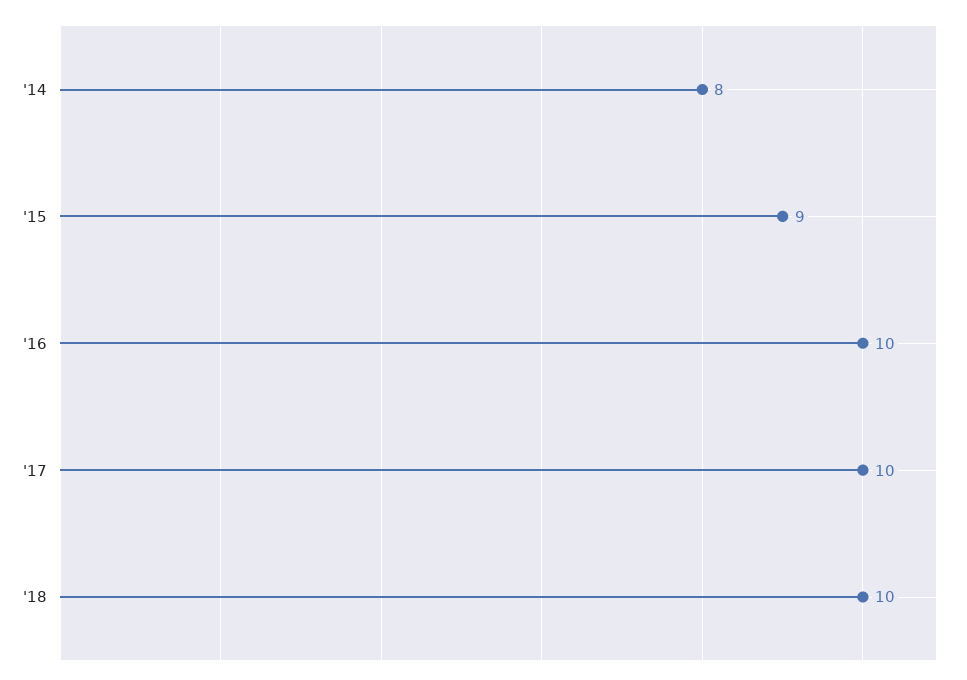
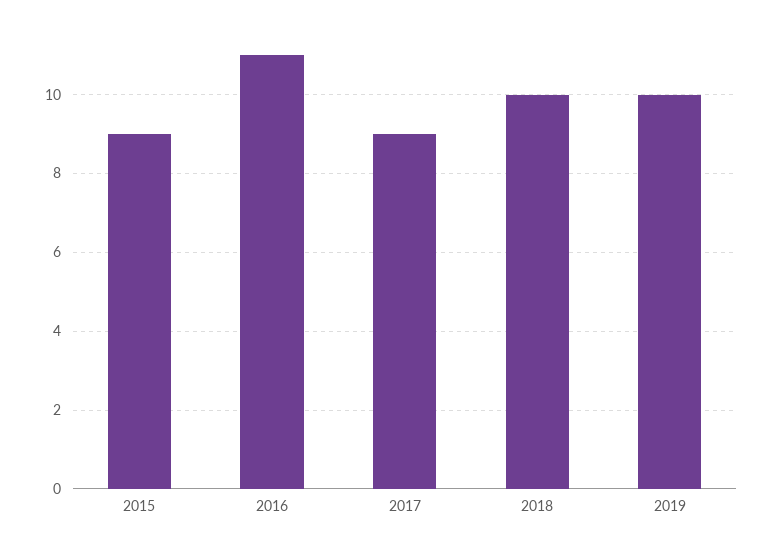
'14: 8 -> none
'16: 10 -> 11
'17: 10 -> 9
2019: none -> 10

